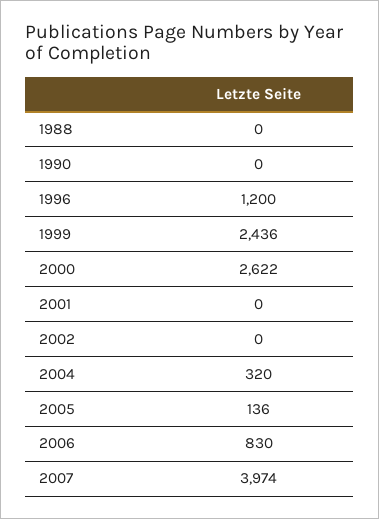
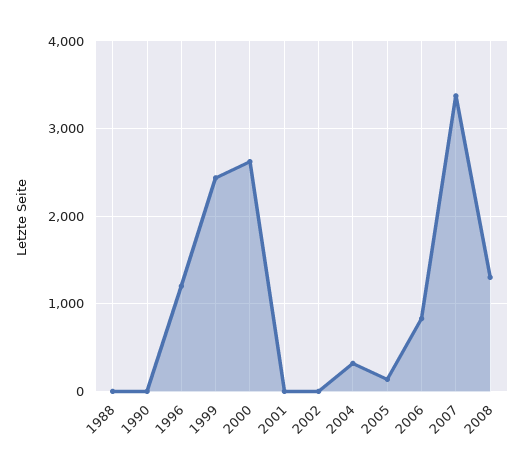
2007: 3974 -> 3400
2008: none -> 1300

